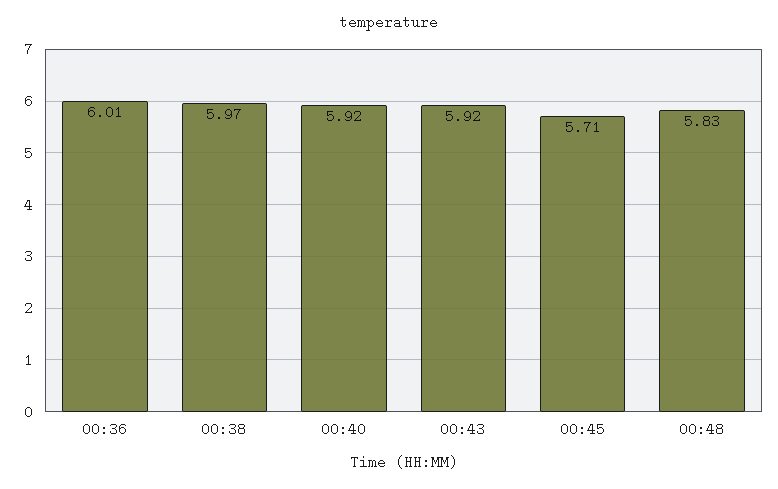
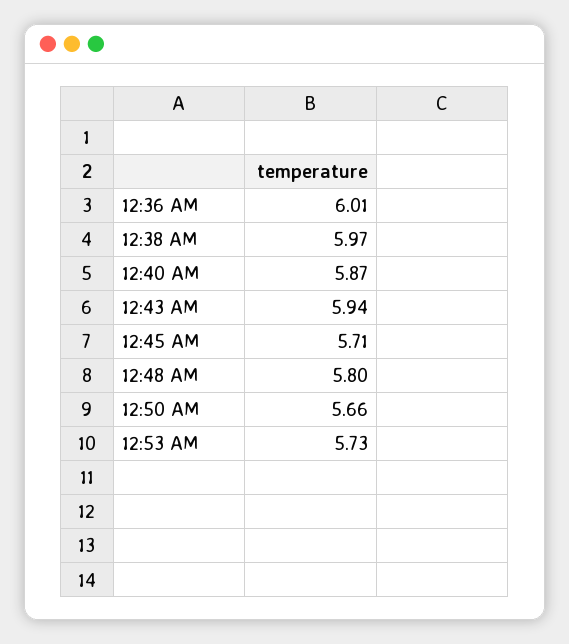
00:40: 5.92 -> 5.87
00:43: 5.92 -> 5.94
00:48: 5.83 -> 5.8
12:50 AM: none -> 5.66
12:53 AM: none -> 5.73

